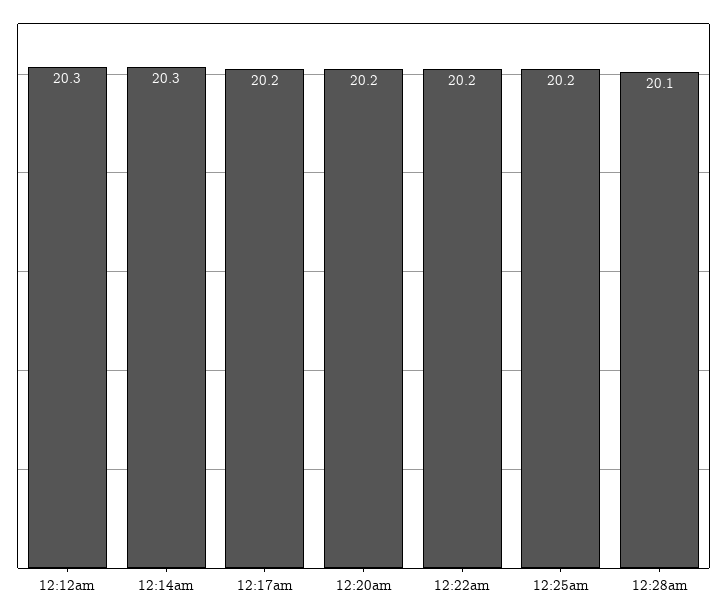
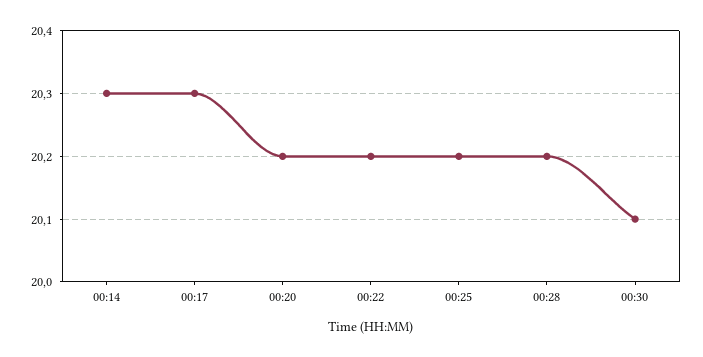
12:12am: 20.3 -> none
12:17am: 20.2 -> 20.3
12:28am: 20.1 -> 20.2
00:30: none -> 20.1

